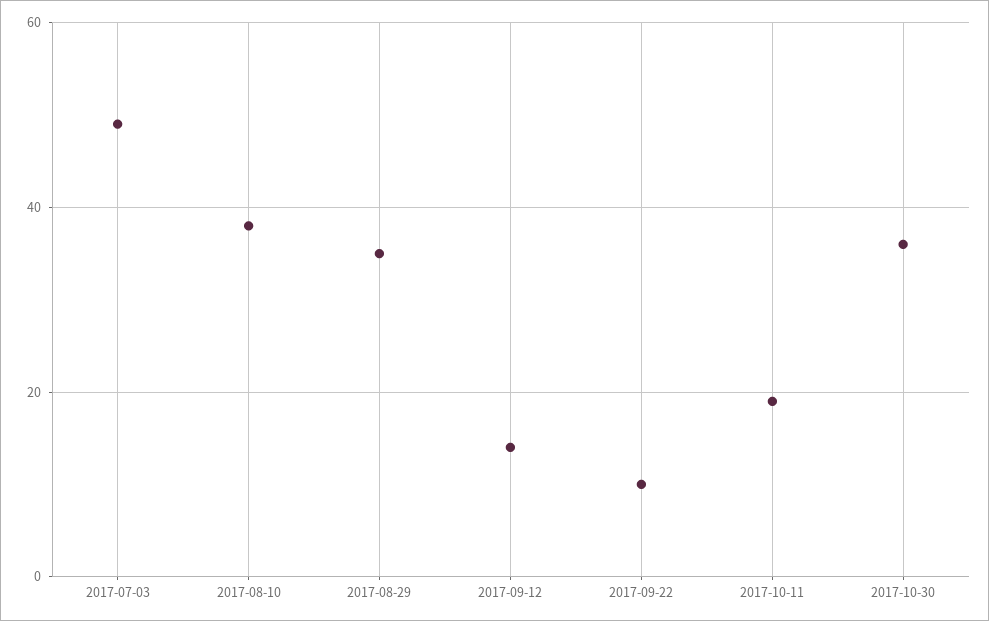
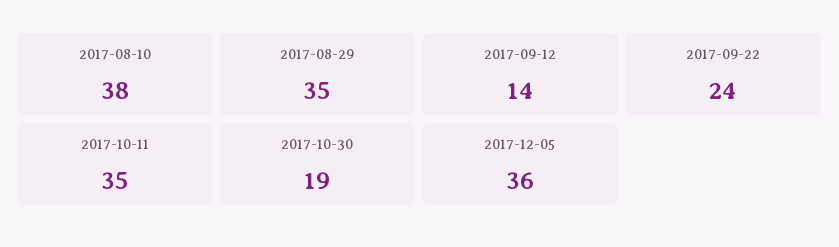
2017-07-03: 50 -> none
2017-09-22: 10 -> 24
2017-10-11: 20 -> 35
2017-10-30: 35 -> 19
2017-12-05: none -> 36

